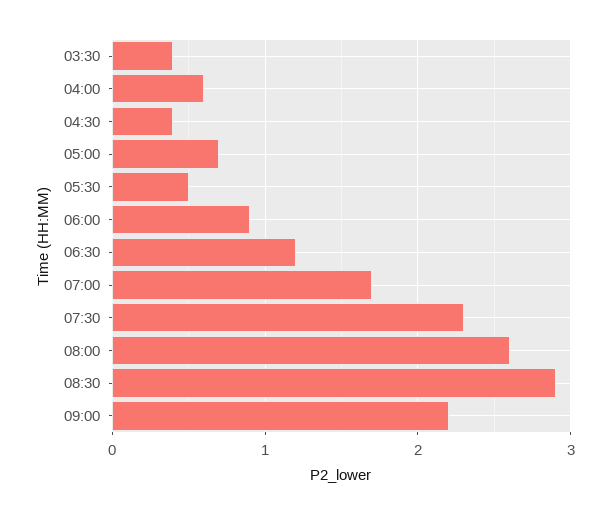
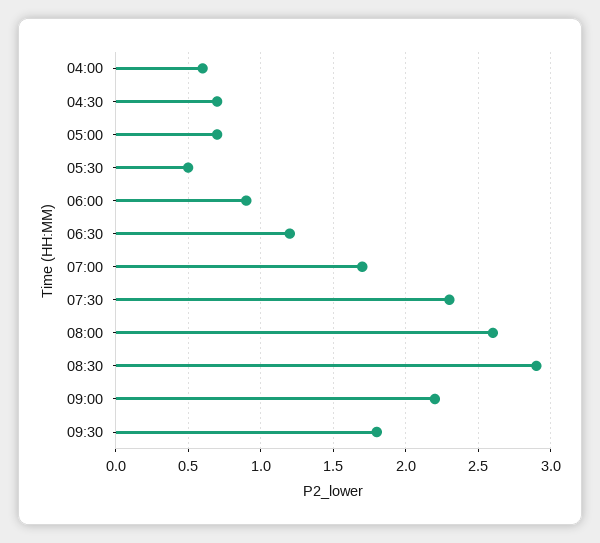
03:30: 0.4 -> none
04:30: 0.4 -> 0.7
09:30: none -> 1.8

